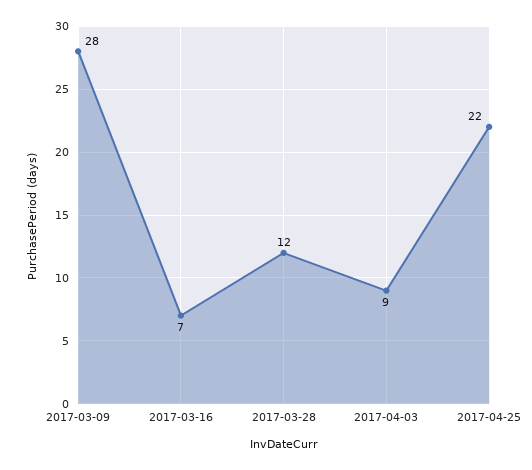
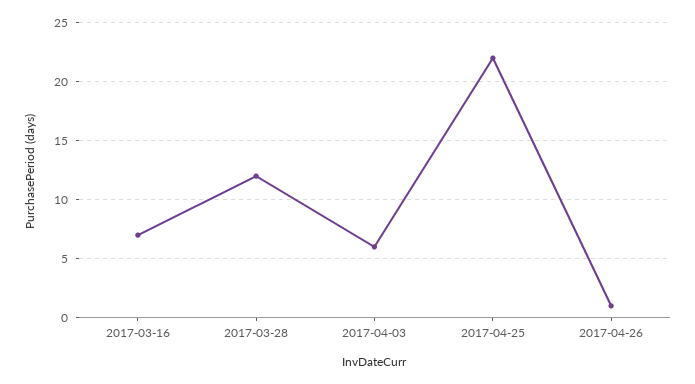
2017-03-09: 28 -> none
2017-04-03: 9 -> 6
2017-04-26: none -> 1

